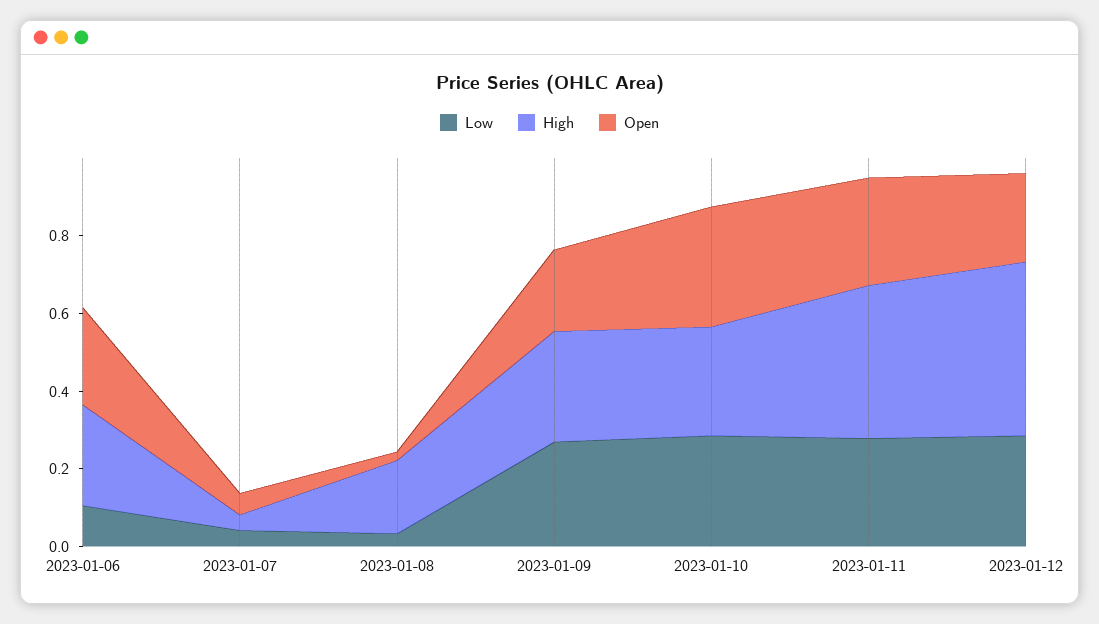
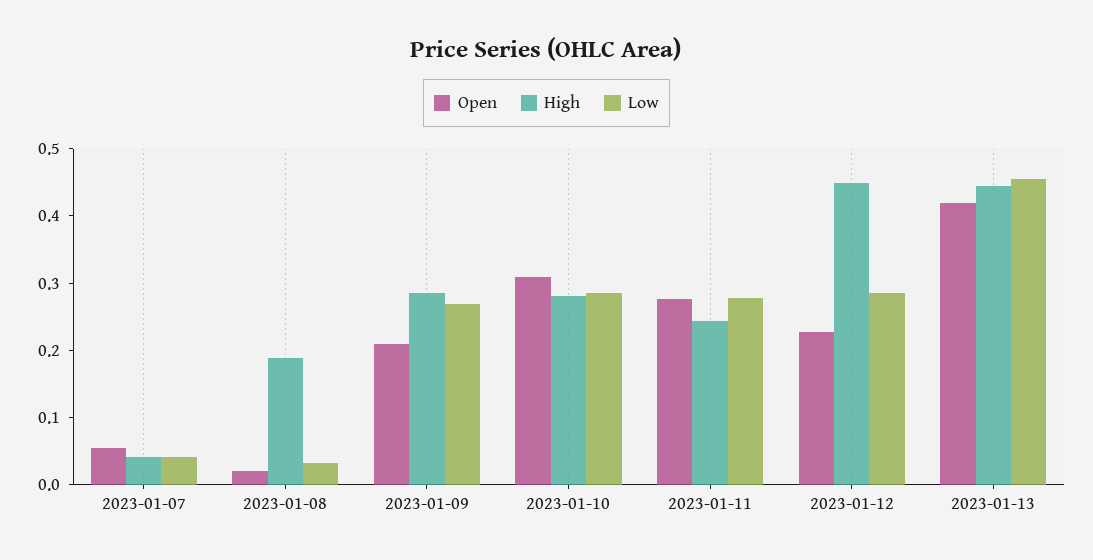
Low, 2023-01-06: 0.1 -> none
High, 2023-01-06: 0.25 -> none
Open, 2023-01-06: 0.25 -> none
High, 2023-01-11: 0.4 -> 0.24
Open, 2023-01-13: none -> 0.42
High, 2023-01-13: none -> 0.44
Low, 2023-01-13: none -> 0.46

